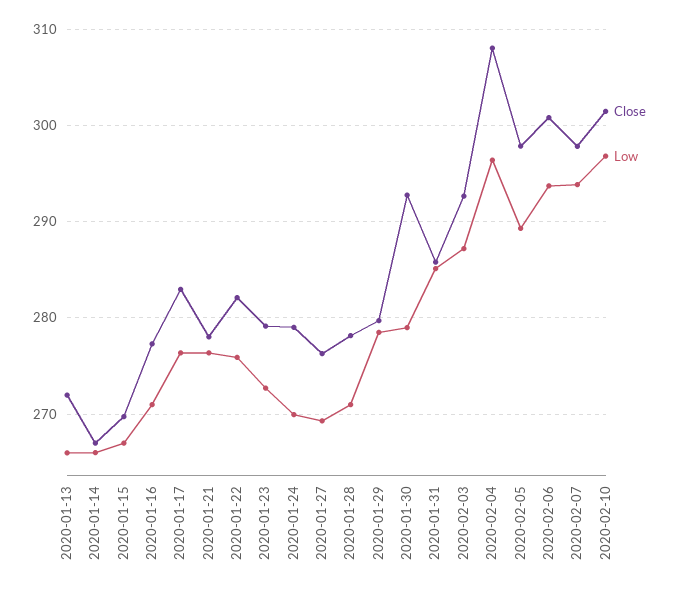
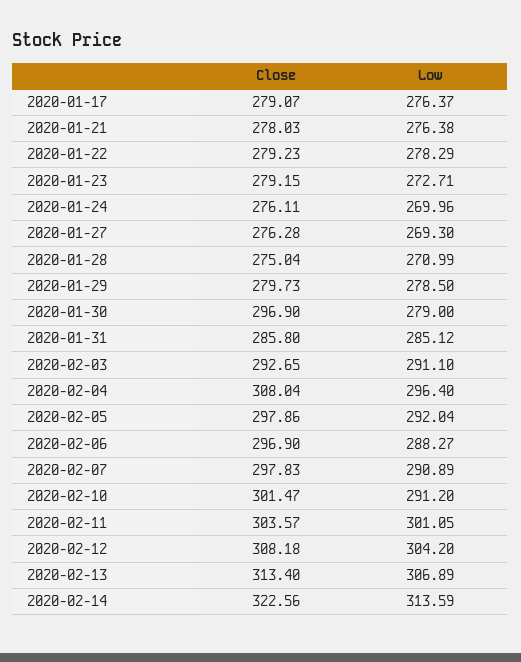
Close, 2020-01-13: 272 -> none
Low, 2020-01-13: 266 -> none
Close, 2020-01-14: 267 -> none
Low, 2020-01-14: 266 -> none
Close, 2020-01-15: 270 -> none
Low, 2020-01-15: 267 -> none
Close, 2020-01-16: 277 -> none
Low, 2020-01-16: 271 -> none
Close, 2020-01-17: 283 -> 279.07
Close, 2020-01-22: 282 -> 279.23
Low, 2020-01-22: 276 -> 278.29
Close, 2020-01-24: 279 -> 276.11
Close, 2020-01-28: 278 -> 275.04
Close, 2020-01-30: 293 -> 296.9
Low, 2020-02-03: 287 -> 291.1
Low, 2020-02-05: 289 -> 292.04
Close, 2020-02-06: 301 -> 296.9
Low, 2020-02-06: 294 -> 288.27
Low, 2020-02-07: 294 -> 290.89
Low, 2020-02-10: 297 -> 291.2
Close, 2020-02-11: none -> 303.57
Low, 2020-02-11: none -> 301.05
Close, 2020-02-12: none -> 308.18
Low, 2020-02-12: none -> 304.2
Close, 2020-02-13: none -> 313.4
Low, 2020-02-13: none -> 306.89
Close, 2020-02-14: none -> 322.56
Low, 2020-02-14: none -> 313.59

